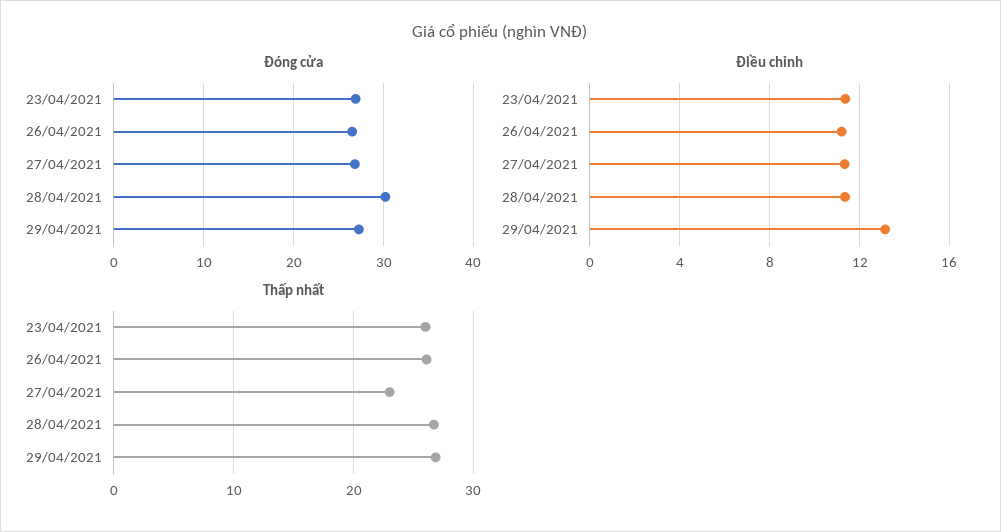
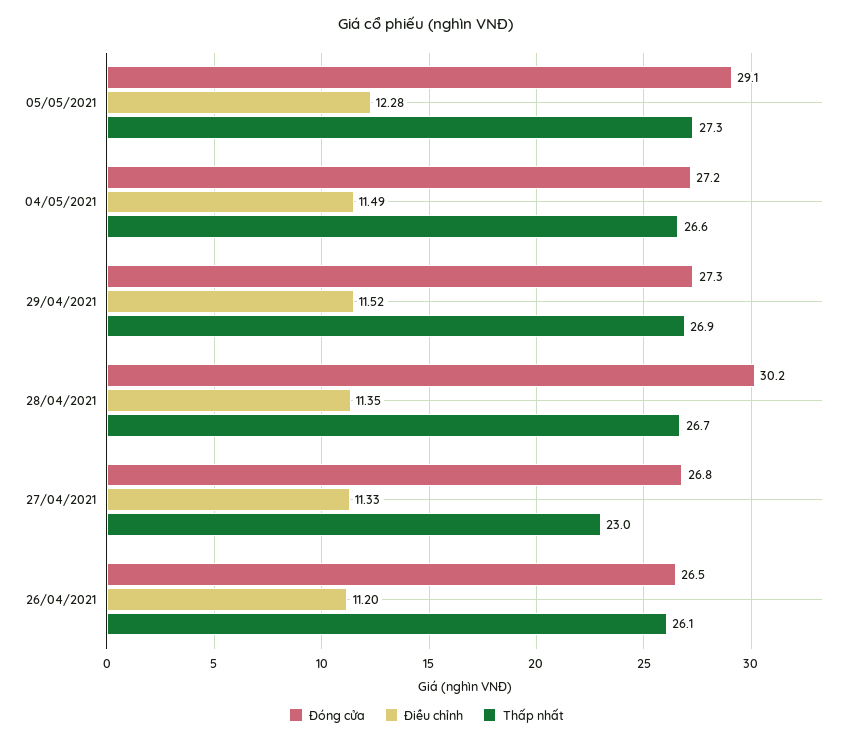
Đóng cửa, 23/04/2021: 27 -> none
Điều chỉnh, 23/04/2021: 11.5 -> none
Điều chỉnh, 29/04/2021: 13 -> 11.52
Thấp nhất, 23/04/2021: 26 -> none
Đóng cửa, 05/05/2021: none -> 29.1
Điều chỉnh, 05/05/2021: none -> 12.28
Thấp nhất, 05/05/2021: none -> 27.3
Đóng cửa, 04/05/2021: none -> 27.2
Điều chỉnh, 04/05/2021: none -> 11.49
Thấp nhất, 04/05/2021: none -> 26.6

